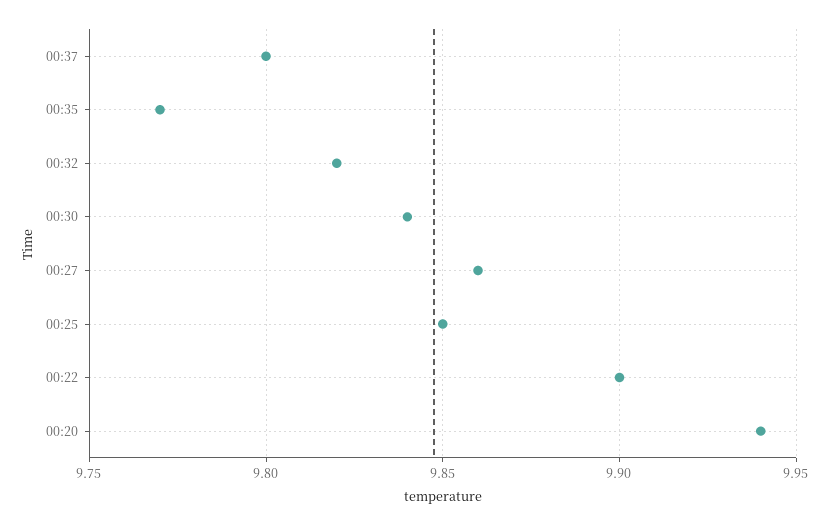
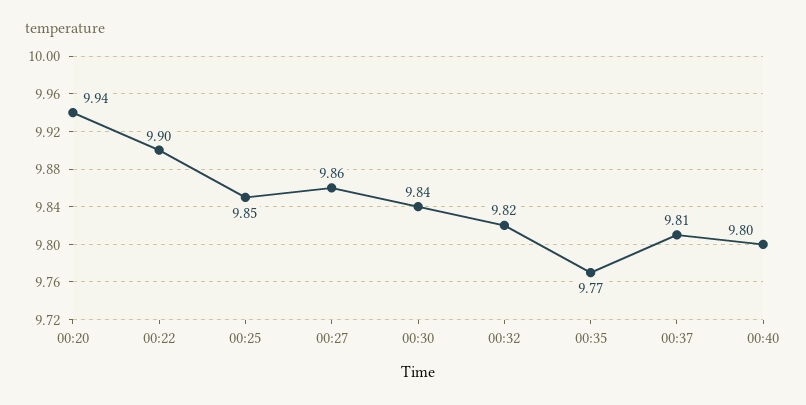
00:37: 9.8 -> 9.81
00:40: none -> 9.8

